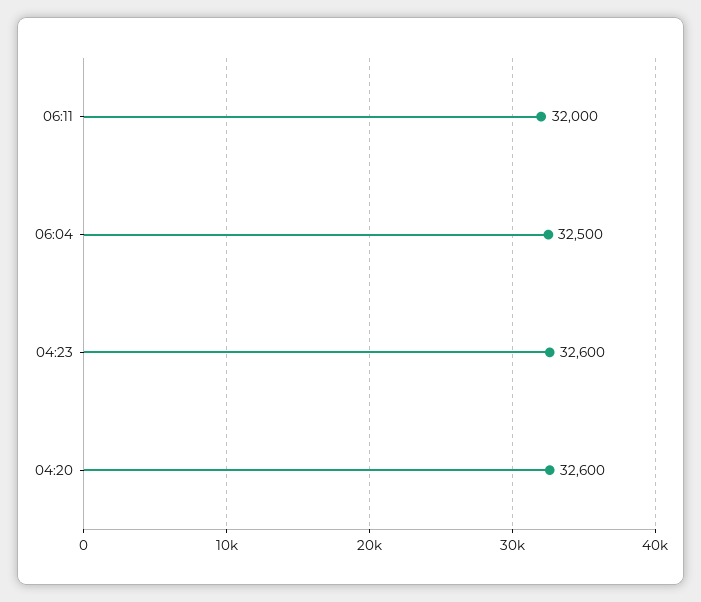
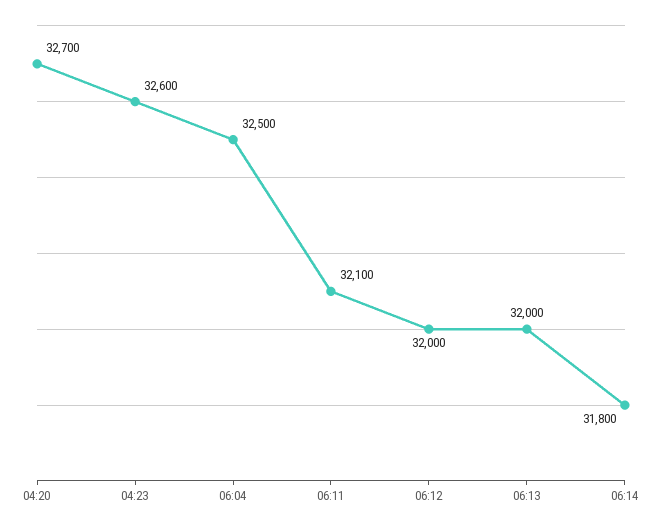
06:11: 32000 -> 32100
04:20: 32600 -> 32700
06:12: none -> 32000
06:13: none -> 32000
06:14: none -> 31800

